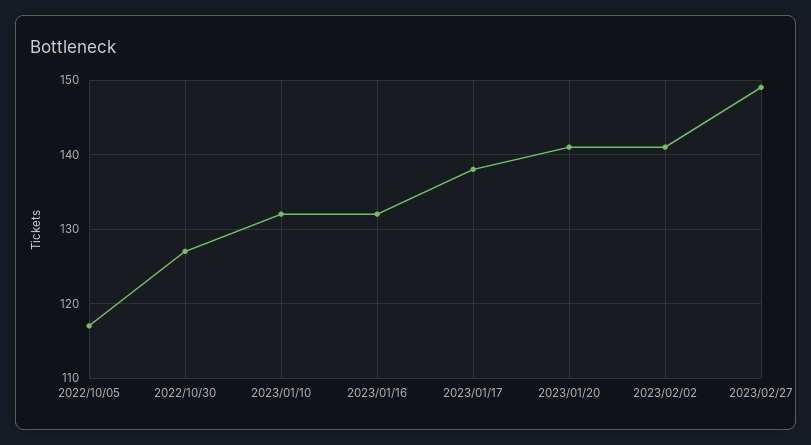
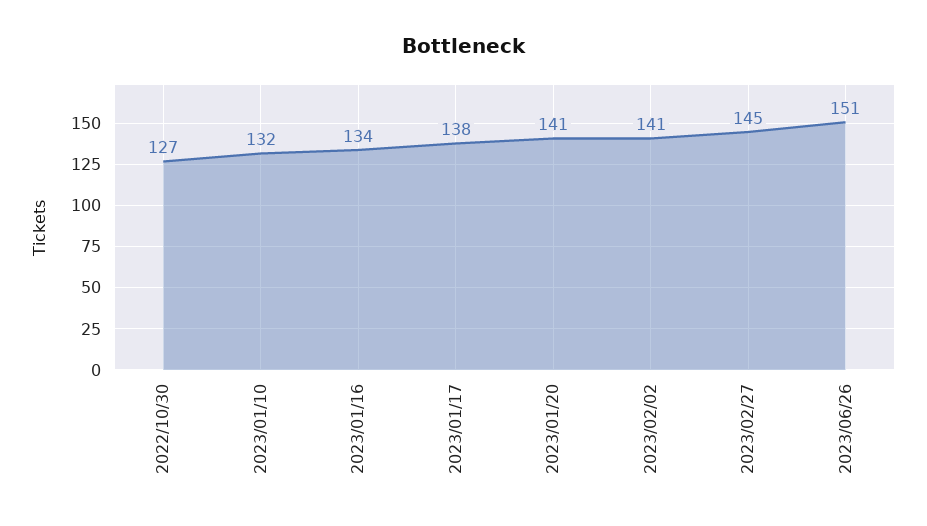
2022/10/05: 117 -> none
2023/01/16: 132 -> 134
2023/02/27: 149 -> 145
2023/06/26: none -> 151

